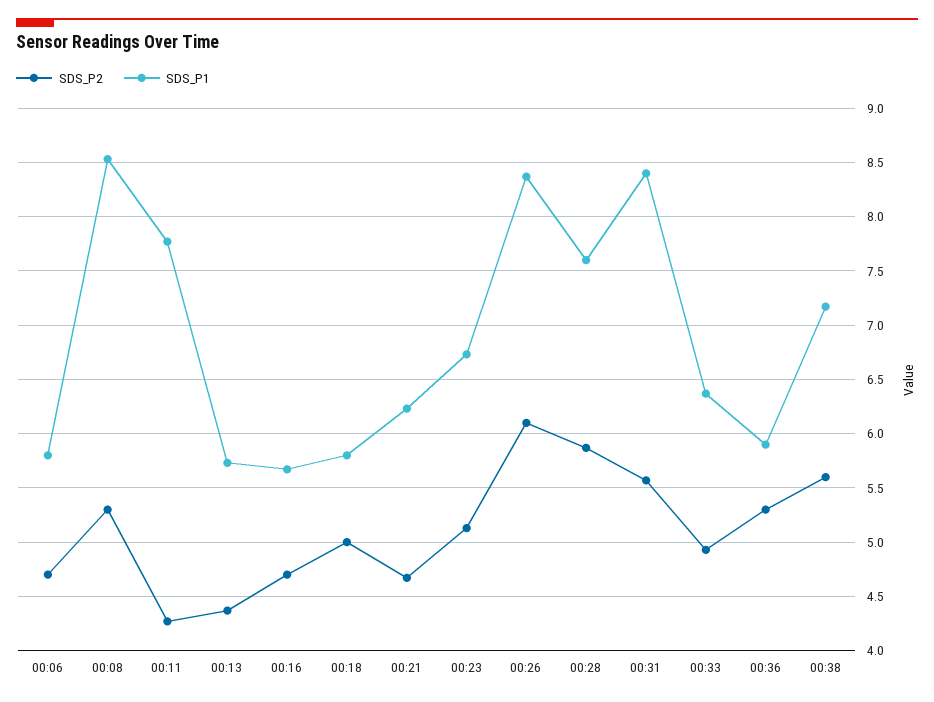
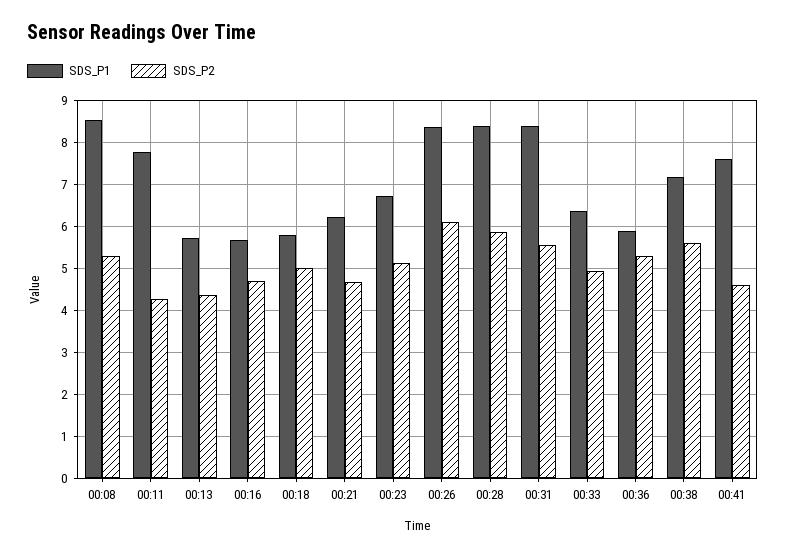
SDS_P2, 00:06: 4.7 -> none
SDS_P1, 00:06: 5.8 -> none
SDS_P1, 00:28: 7.6 -> 8.4
SDS_P1, 00:41: none -> 7.6
SDS_P2, 00:41: none -> 4.6

